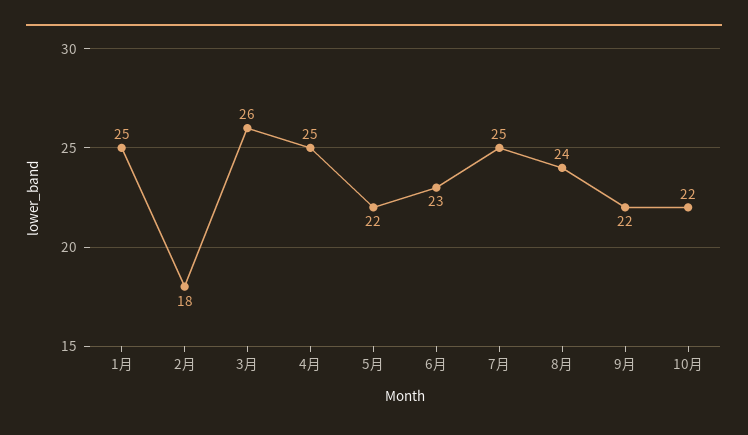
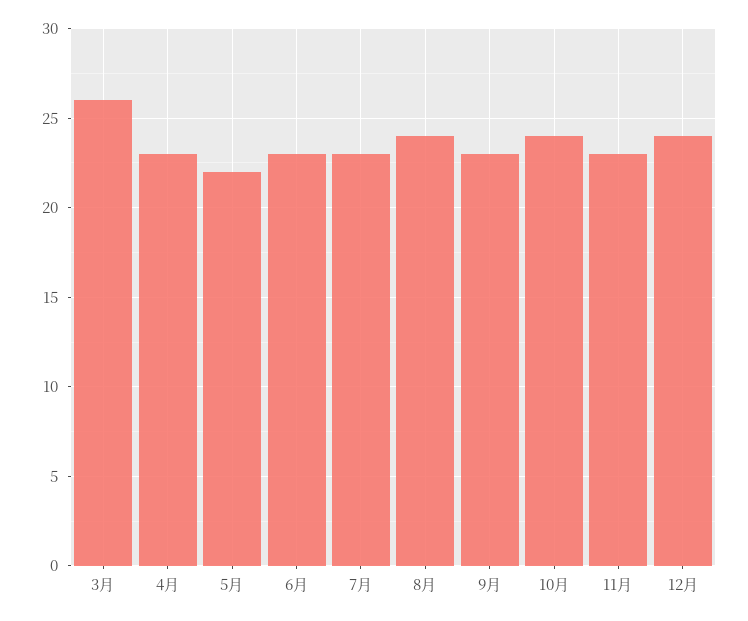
1月: 25 -> none
2月: 18 -> none
4月: 25 -> 23
7月: 25 -> 23
9月: 22 -> 23
10月: 22 -> 24
11月: none -> 23
12月: none -> 24

